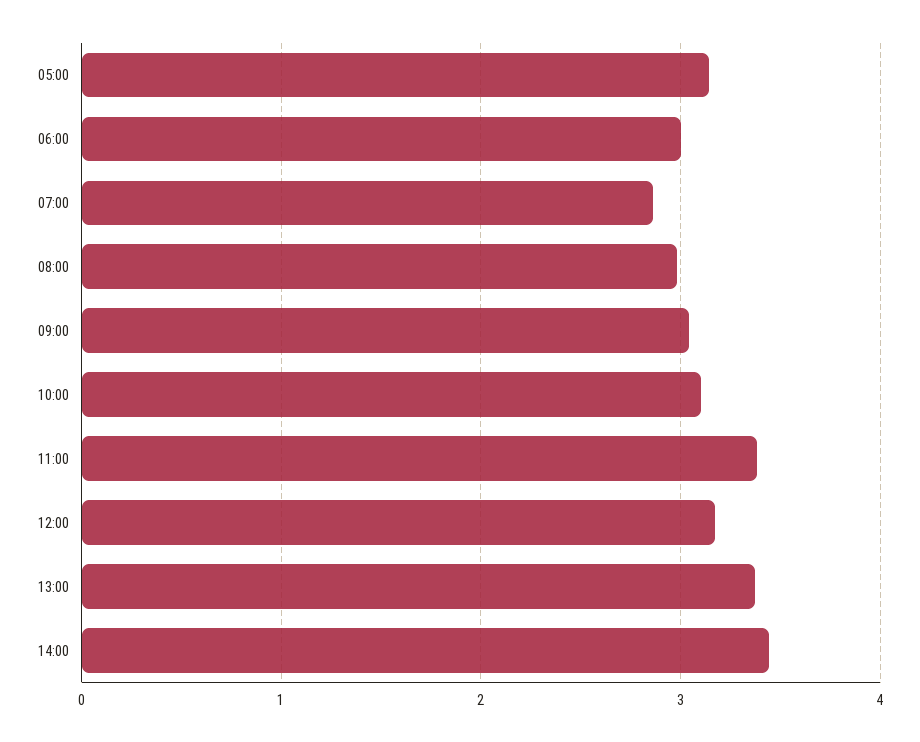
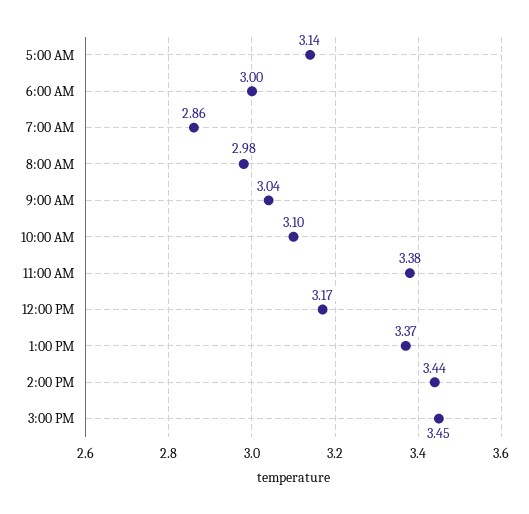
3:00 PM: none -> 3.45

